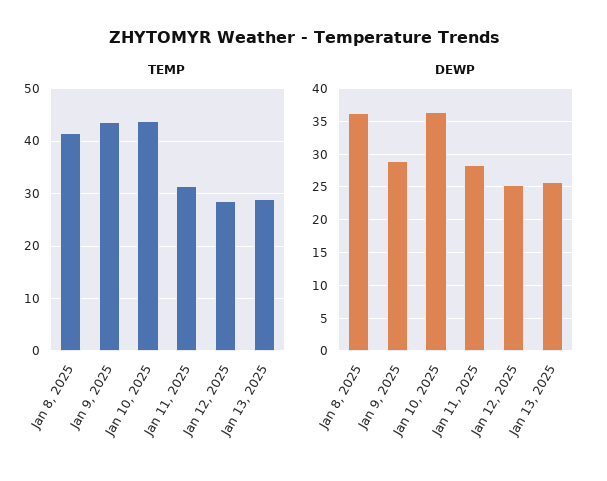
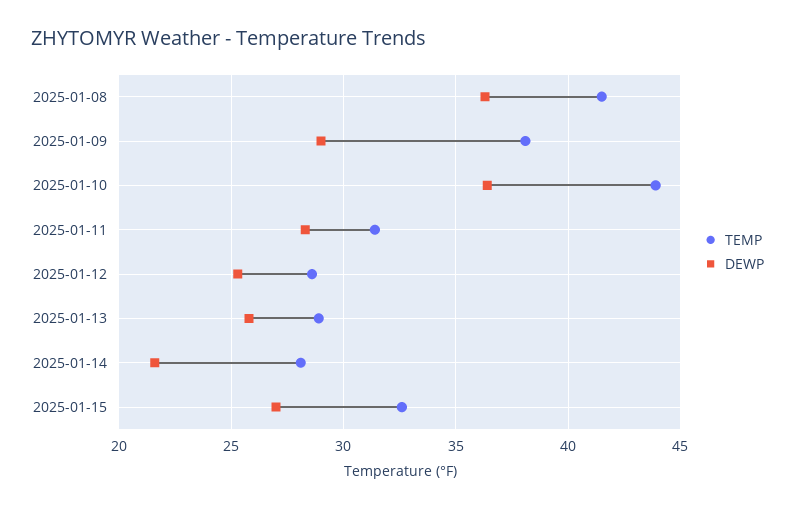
TEMP, Jan 9, 2025: 44 -> 38
TEMP, 2025-01-14: none -> 28
DEWP, 2025-01-14: none -> 21.5
TEMP, 2025-01-15: none -> 32.5
DEWP, 2025-01-15: none -> 27

